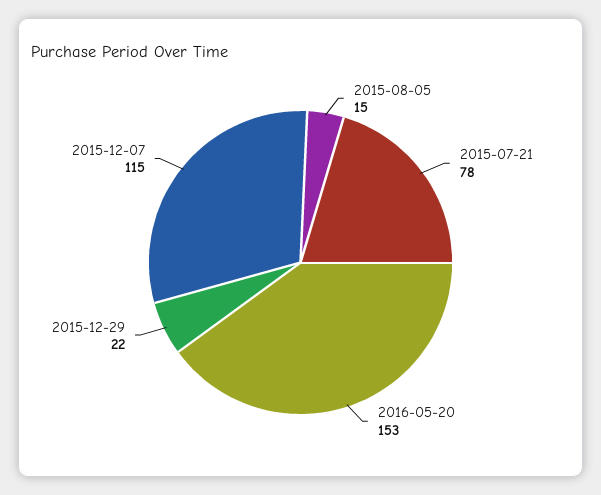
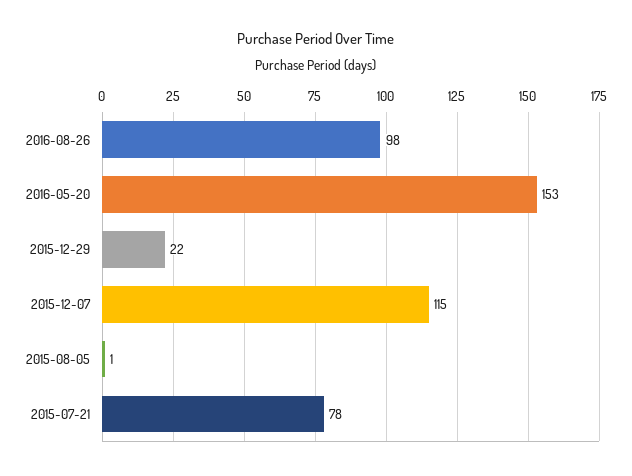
2015-08-05: 15 -> 1
2016-08-26: none -> 98

